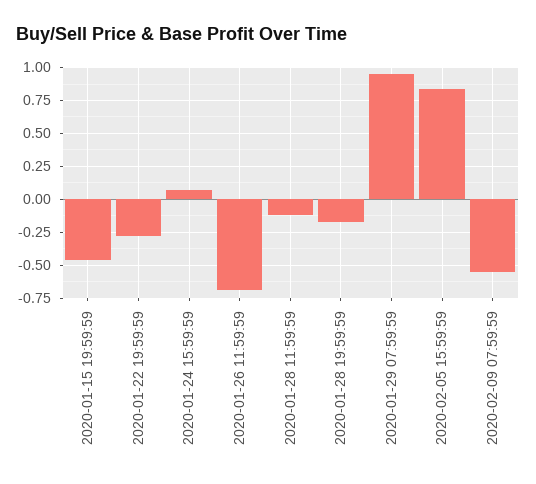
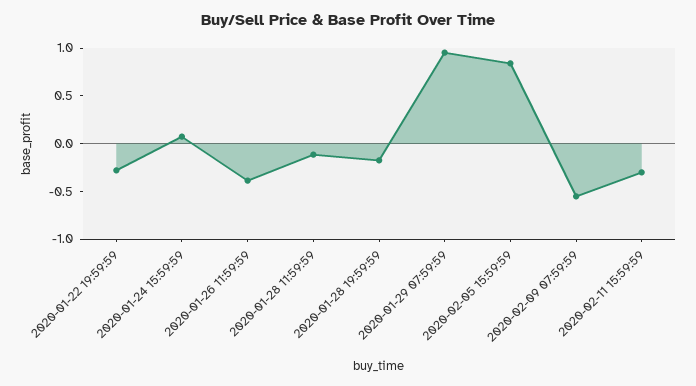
2020-01-15 19:59:59: -0.45 -> none
2020-01-26 11:59:59: -0.7 -> -0.4
2020-02-11 15:59:59: none -> -0.3

